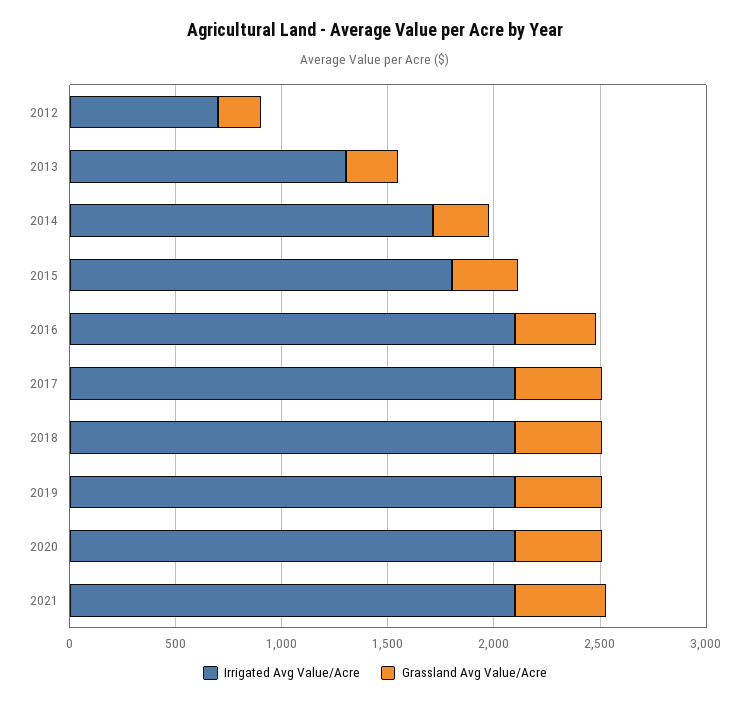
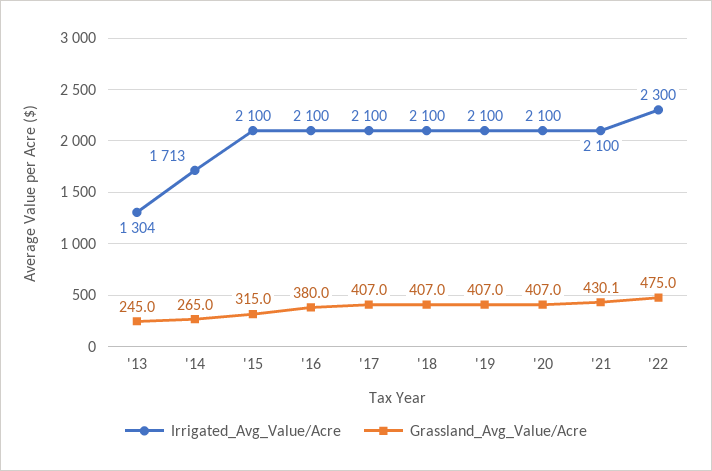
Irrigated Avg Value/Acre, 2012: 700 -> none
Grassland Avg Value/Acre, 2012: 200 -> none
Irrigated Avg Value/Acre, 2015: 1800 -> 2100
Irrigated Avg Value/Acre, '22: none -> 2300
Grassland Avg Value/Acre, '22: none -> 475

